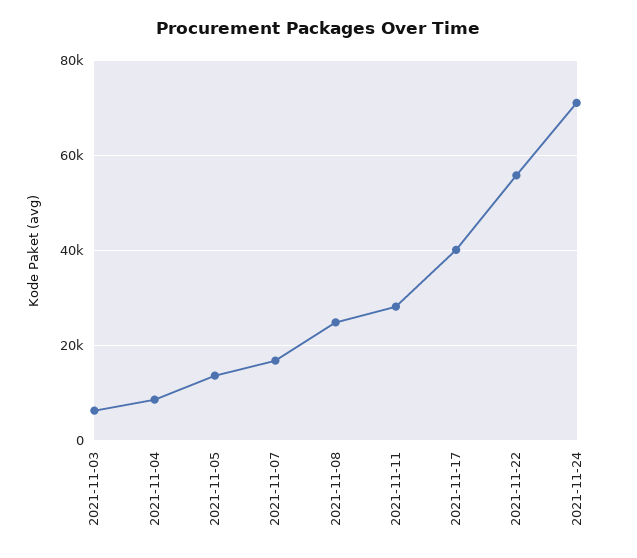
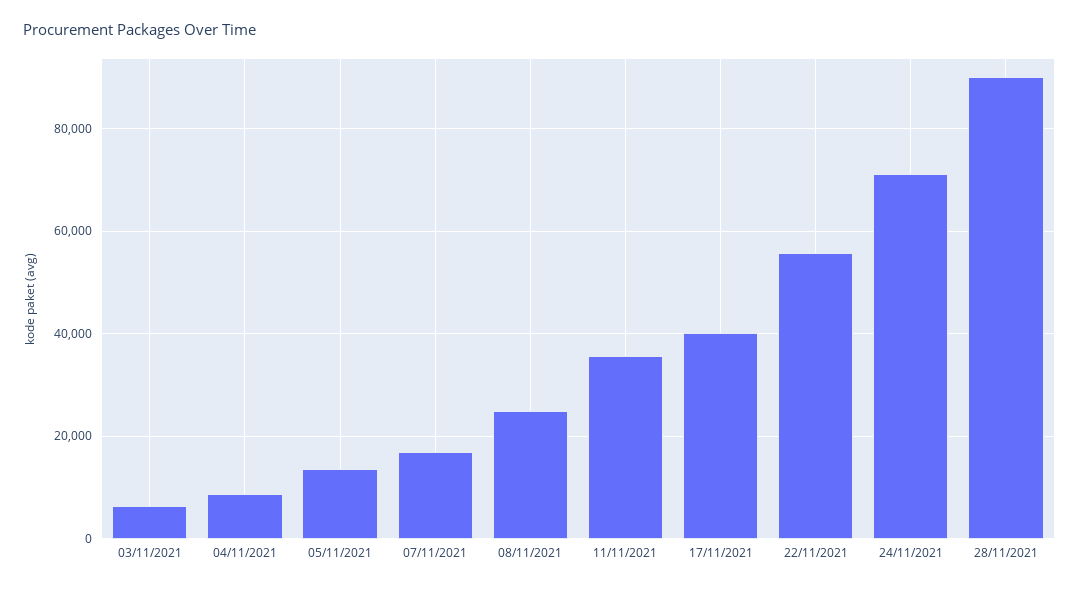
2021-11-11: 28000 -> 36000
28/11/2021: none -> 90000

